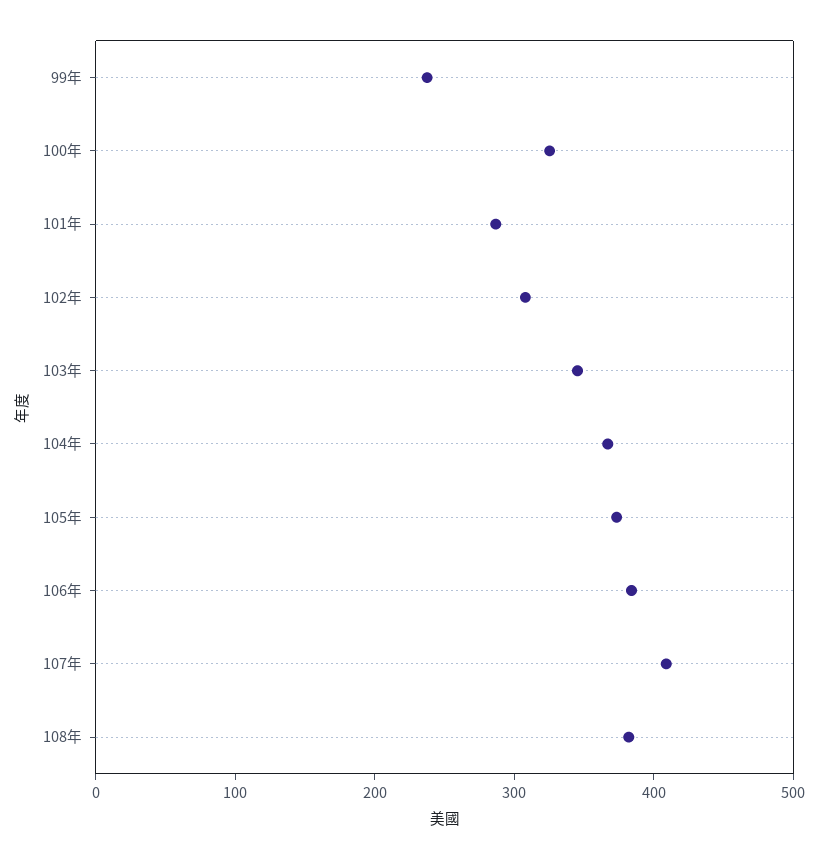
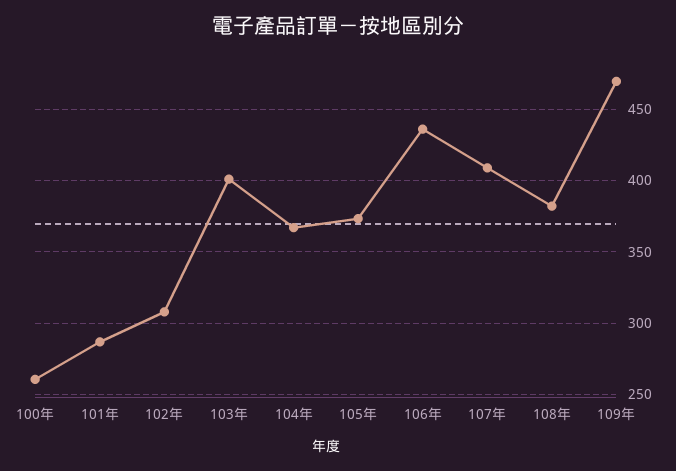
99年: 240 -> none
100年: 320 -> 260
103年: 340 -> 400
106年: 380 -> 435
109年: none -> 470

